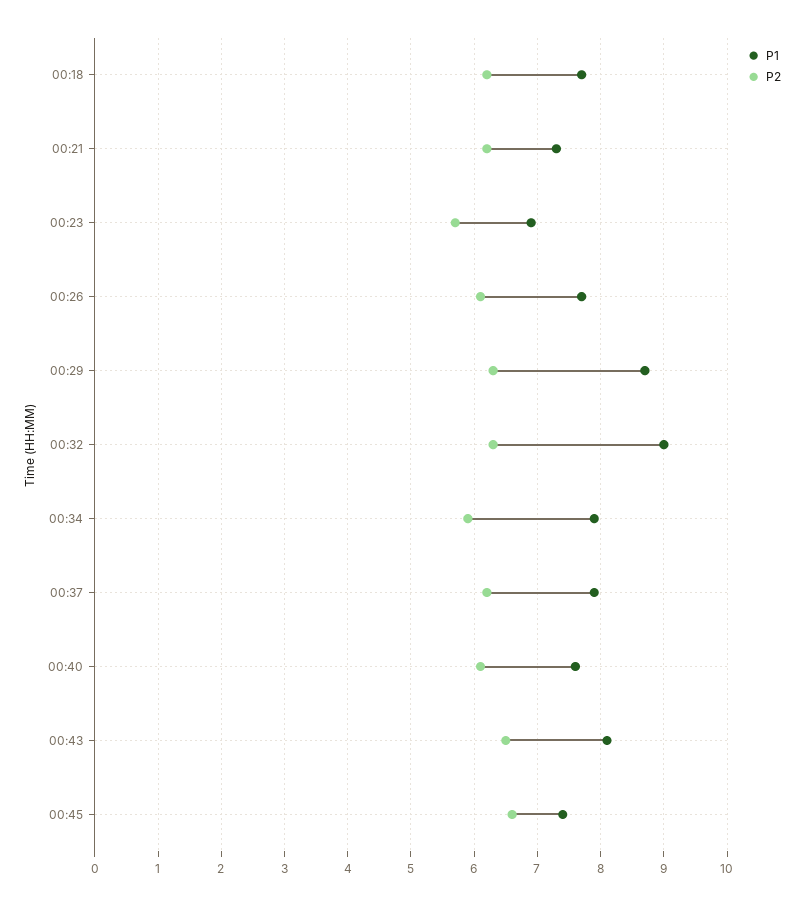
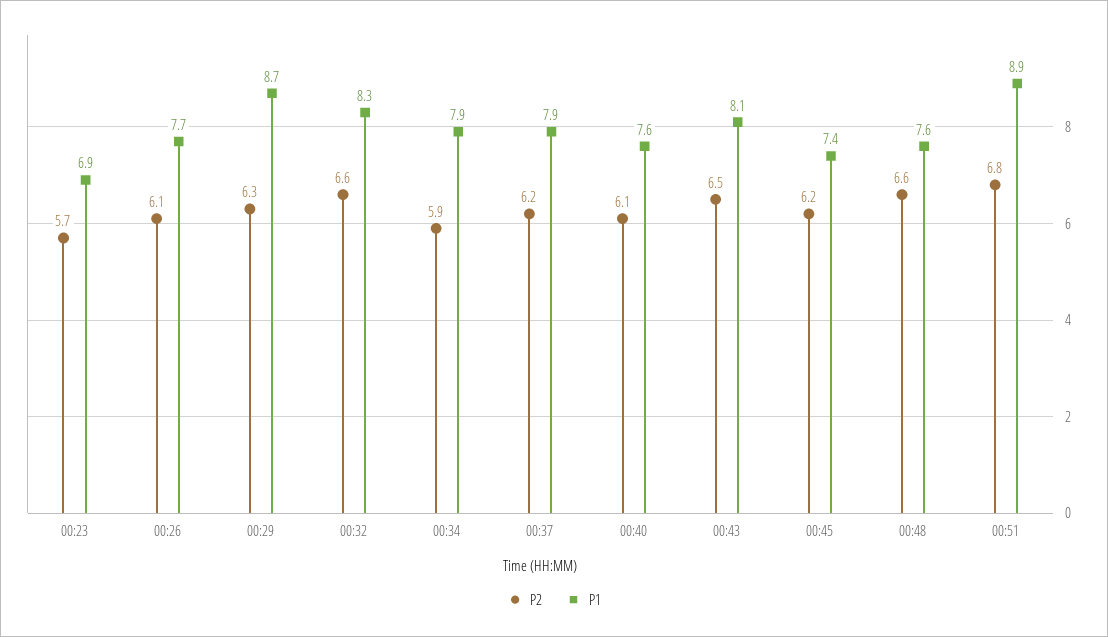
P1, 00:18: 7.7 -> none
P2, 00:18: 6.2 -> none
P1, 00:21: 7.3 -> none
P2, 00:21: 6.2 -> none
P1, 00:32: 9 -> 8.3
P2, 00:32: 6.3 -> 6.6
P2, 00:45: 6.6 -> 6.2
P2, 00:48: none -> 6.6
P1, 00:48: none -> 7.6
P2, 00:51: none -> 6.8
P1, 00:51: none -> 8.9

